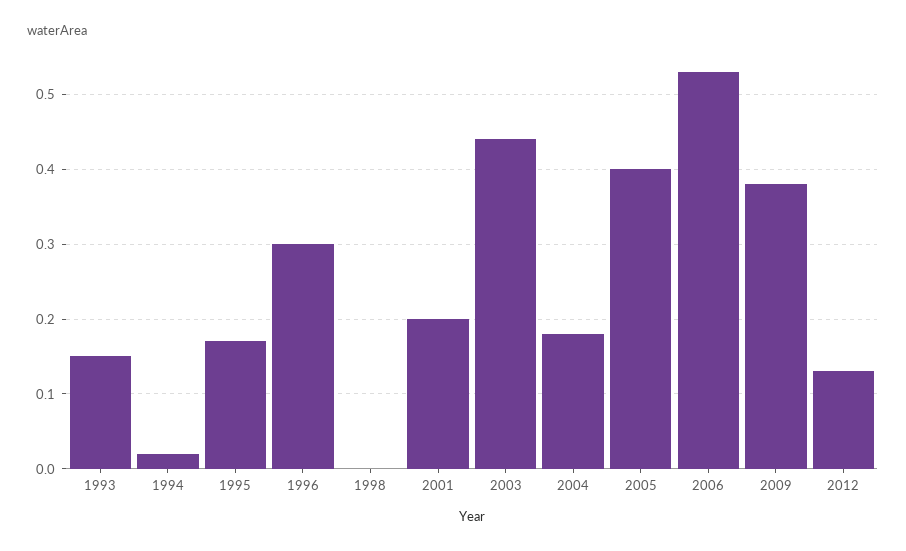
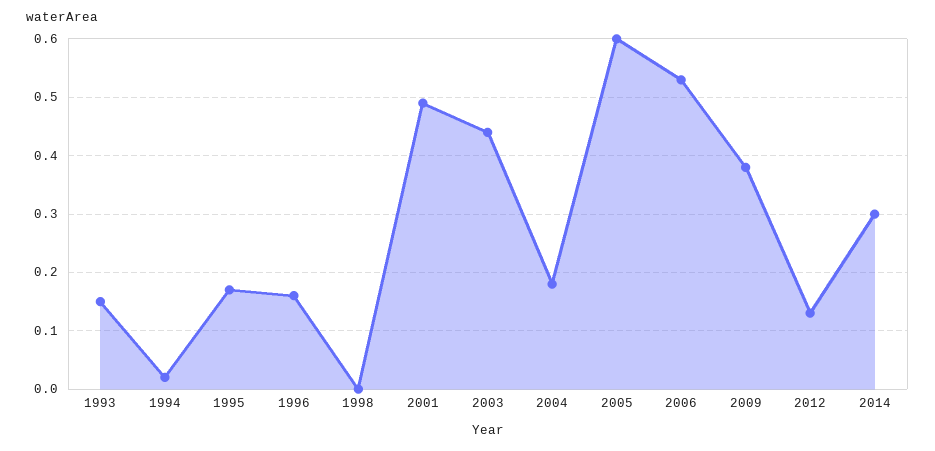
1996: 0.3 -> 0.15
2001: 0.2 -> 0.5
2005: 0.4 -> 0.6
2014: none -> 0.3

